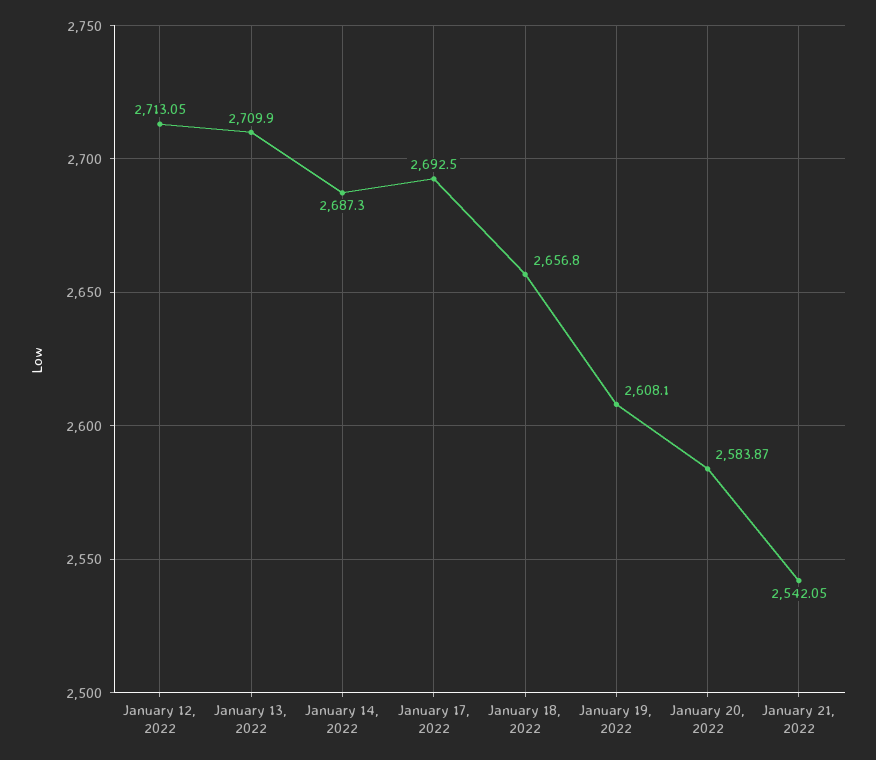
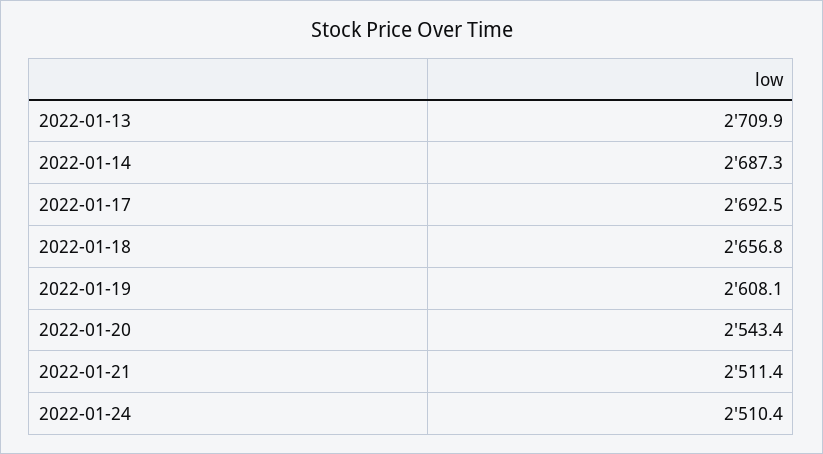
January 12, 2022: 2713.05 -> none
January 20, 2022: 2583.87 -> 2543.4
January 21, 2022: 2542.05 -> 2511.4
2022-01-24: none -> 2510.4

